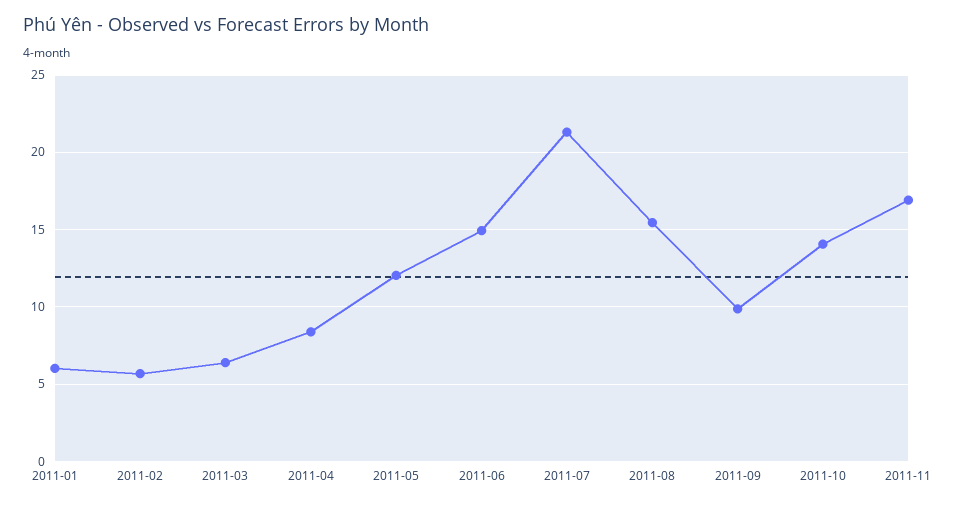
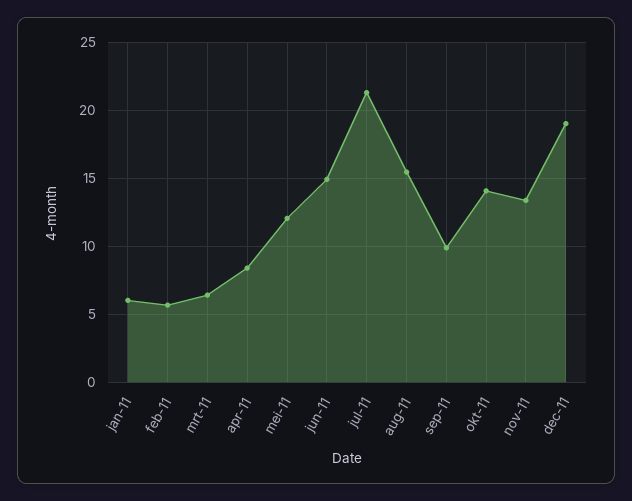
2011-11: 17 -> 13.5
dec-11: none -> 19

